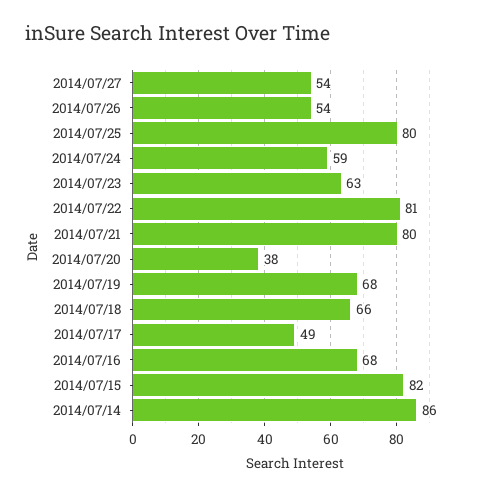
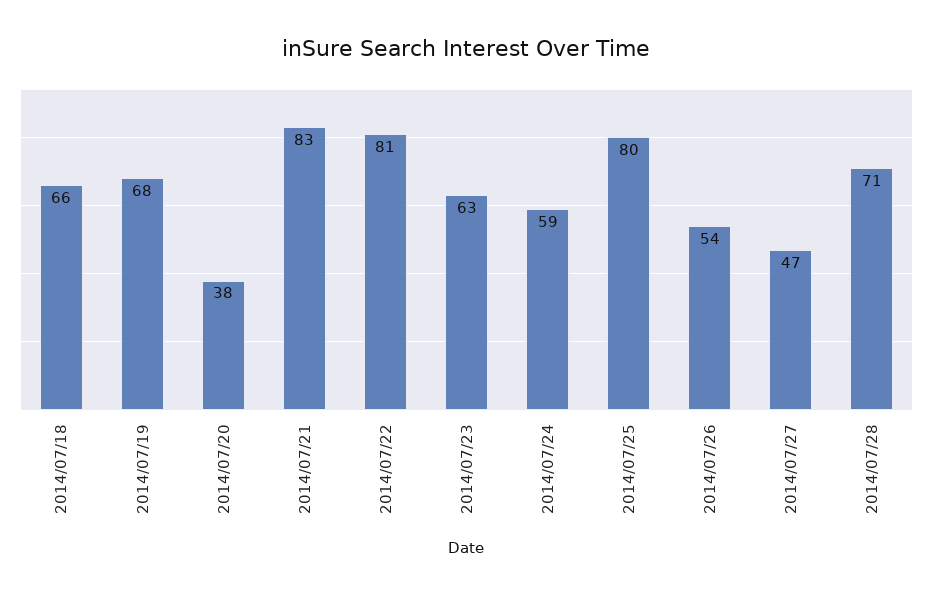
2014/07/27: 54 -> 47
2014/07/21: 80 -> 83
2014/07/17: 49 -> none
2014/07/16: 68 -> none
2014/07/15: 82 -> none
2014/07/14: 86 -> none
2014/07/28: none -> 71

